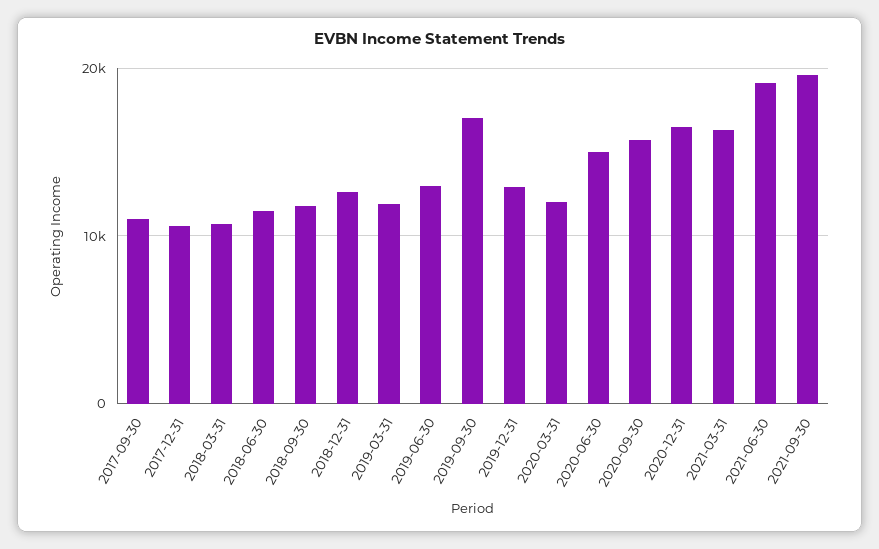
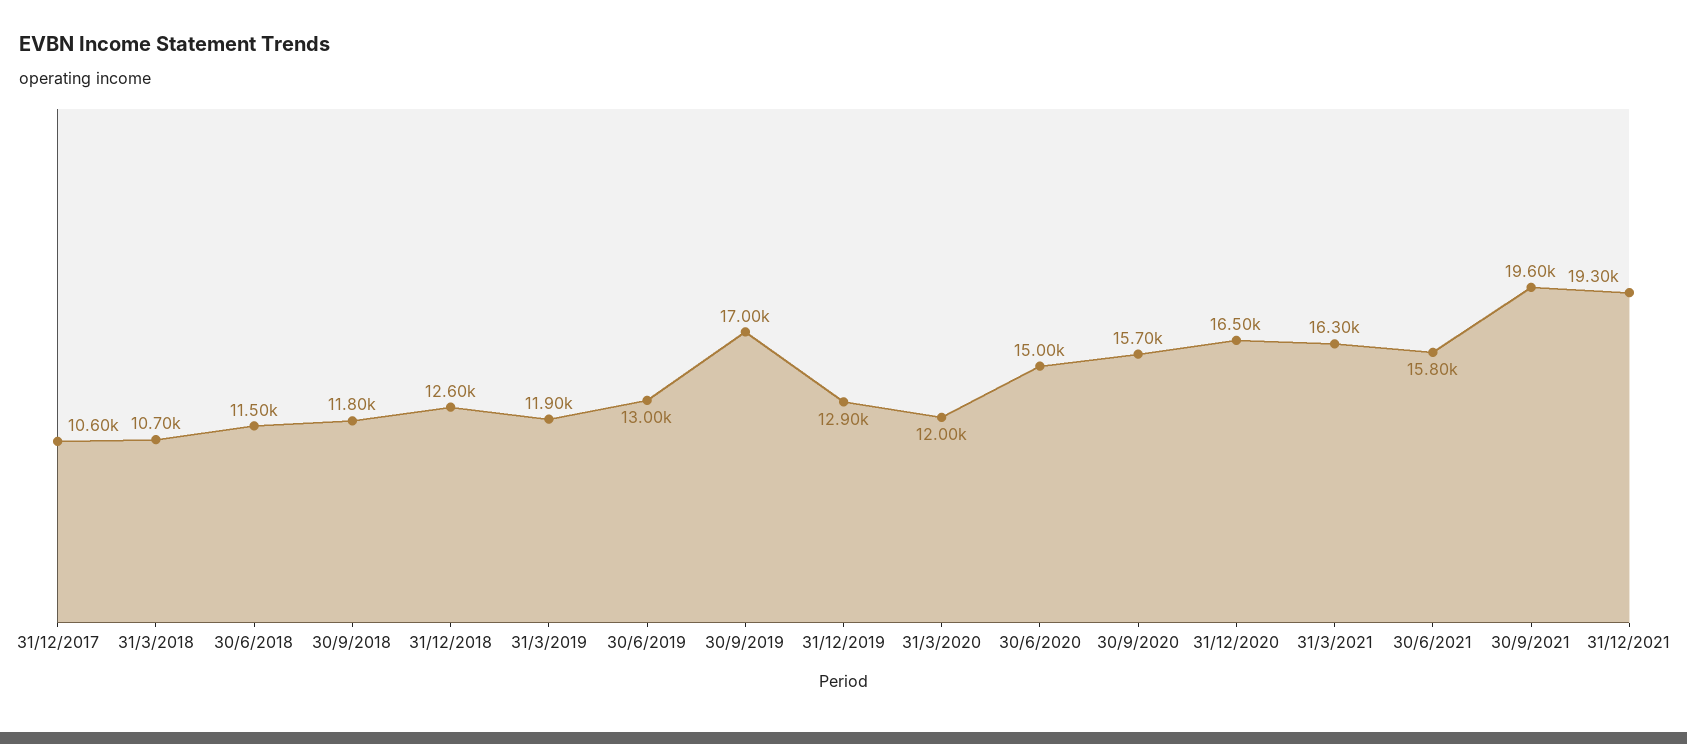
2017-09-30: 11000 -> none
2021-06-30: 19000 -> 15800
31/12/2021: none -> 19300

